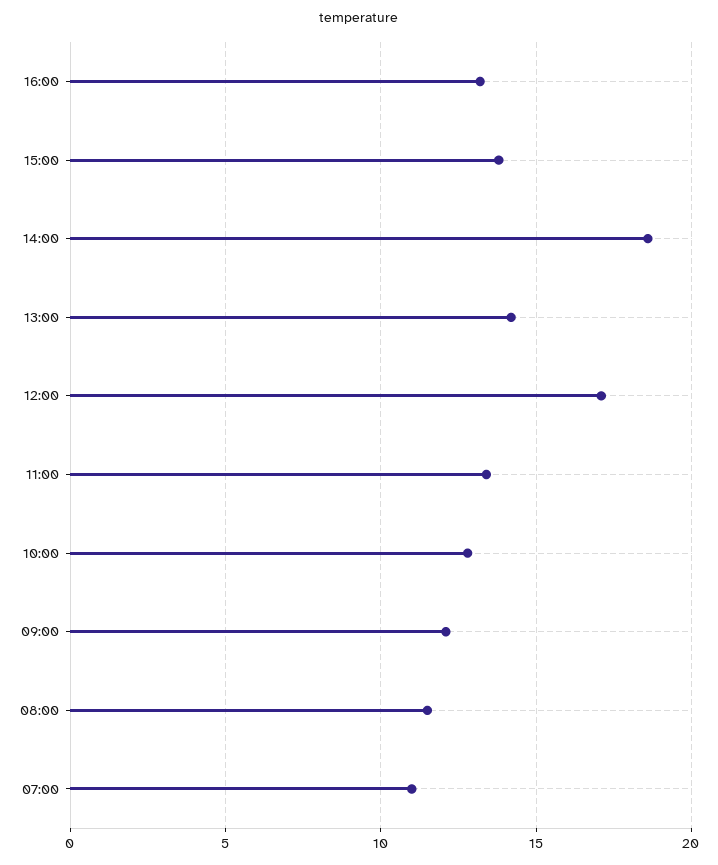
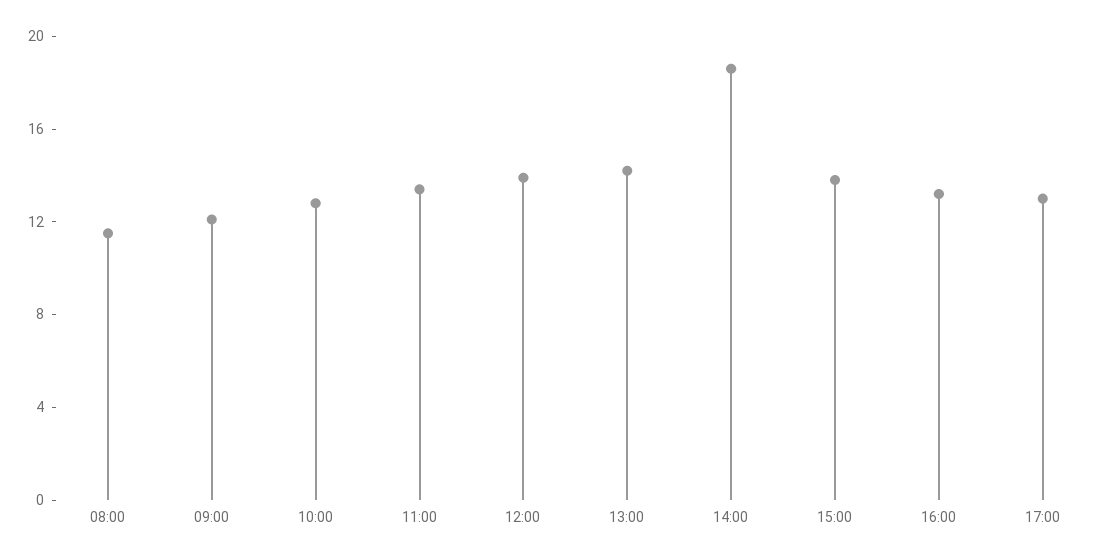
12:00: 17 -> 14
07:00: 11 -> none
17:00: none -> 13

